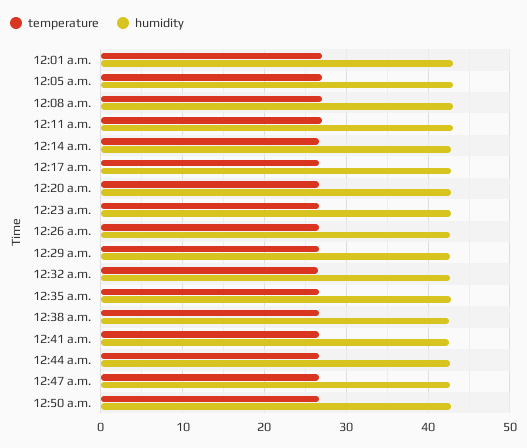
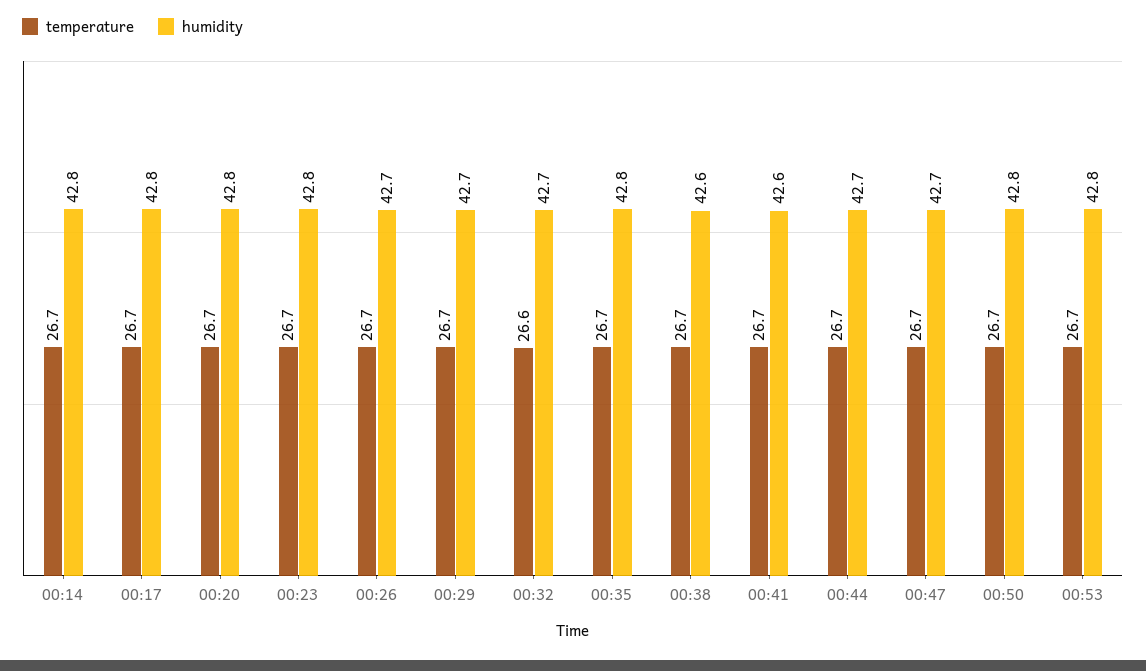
temperature, 12:01 a.m.: 27 -> none
humidity, 12:01 a.m.: 43 -> none
temperature, 12:05 a.m.: 27 -> none
humidity, 12:05 a.m.: 43 -> none
temperature, 12:08 a.m.: 27 -> none
humidity, 12:08 a.m.: 43 -> none
temperature, 12:11 a.m.: 27 -> none
humidity, 12:11 a.m.: 43 -> none
temperature, 00:53: none -> 26.7
humidity, 00:53: none -> 42.8

